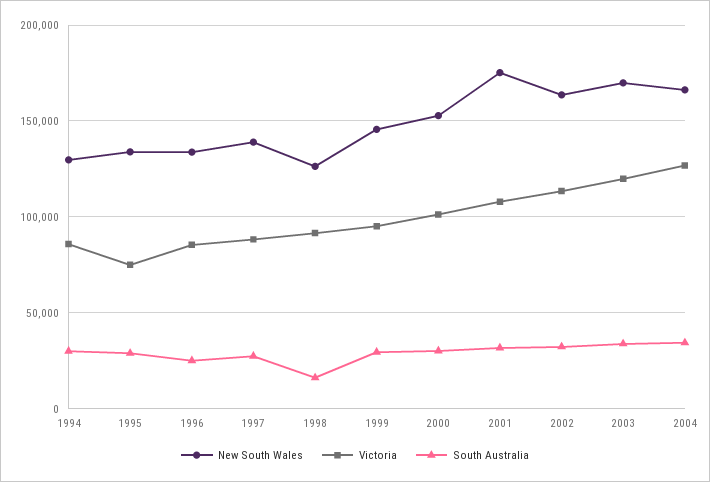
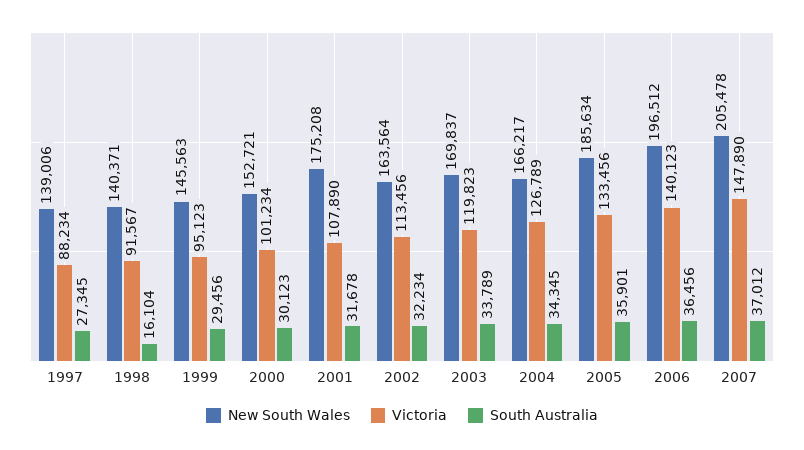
New South Wales, 1994: 130000 -> none
Victoria, 1994: 85000 -> none
South Australia, 1994: 30000 -> none
New South Wales, 1995: 135000 -> none
Victoria, 1995: 75000 -> none
South Australia, 1995: 30000 -> none
New South Wales, 1996: 135000 -> none
Victoria, 1996: 85000 -> none
South Australia, 1996: 25000 -> none
New South Wales, 1998: 125000 -> 140371
New South Wales, 2005: none -> 185634
Victoria, 2005: none -> 133456
South Australia, 2005: none -> 35901
New South Wales, 2006: none -> 196512
Victoria, 2006: none -> 140123
South Australia, 2006: none -> 36456
New South Wales, 2007: none -> 205478
Victoria, 2007: none -> 147890
South Australia, 2007: none -> 37012

